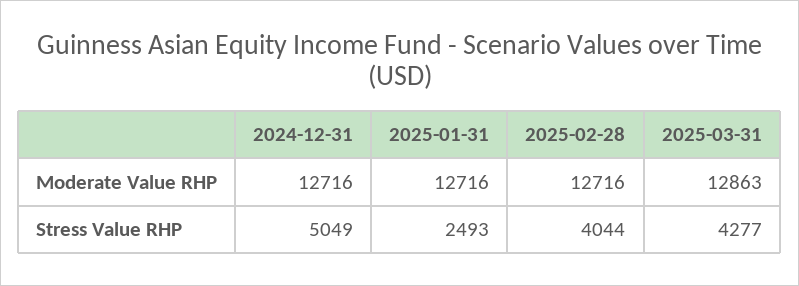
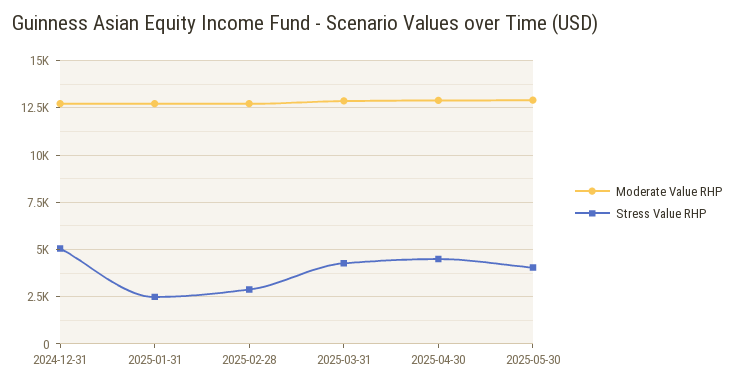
Stress Value RHP, 2025-02-28: 4044 -> 3000
Moderate Value RHP, 2025-04-30: none -> 13000
Stress Value RHP, 2025-04-30: none -> 4500
Moderate Value RHP, 2025-05-30: none -> 13000
Stress Value RHP, 2025-05-30: none -> 4000

